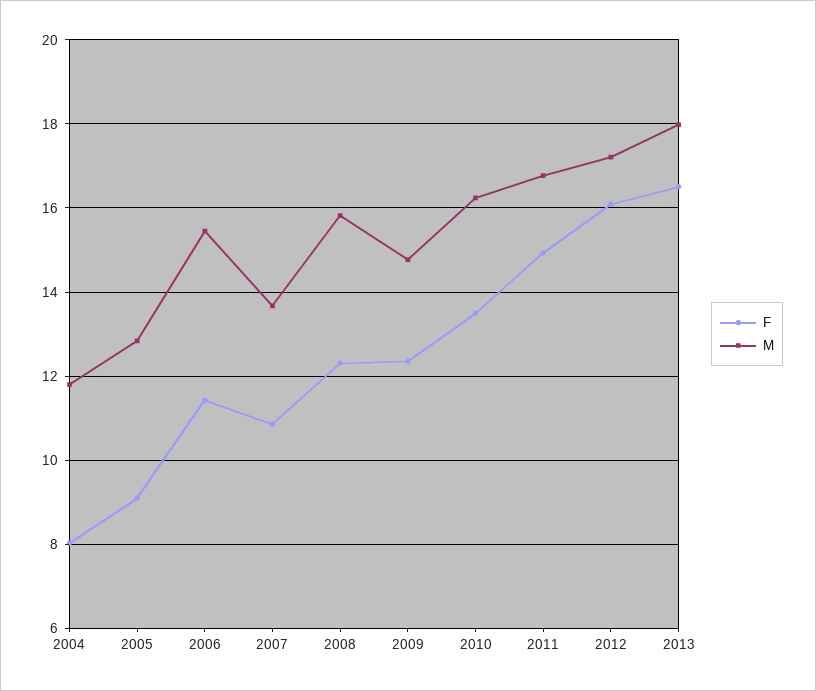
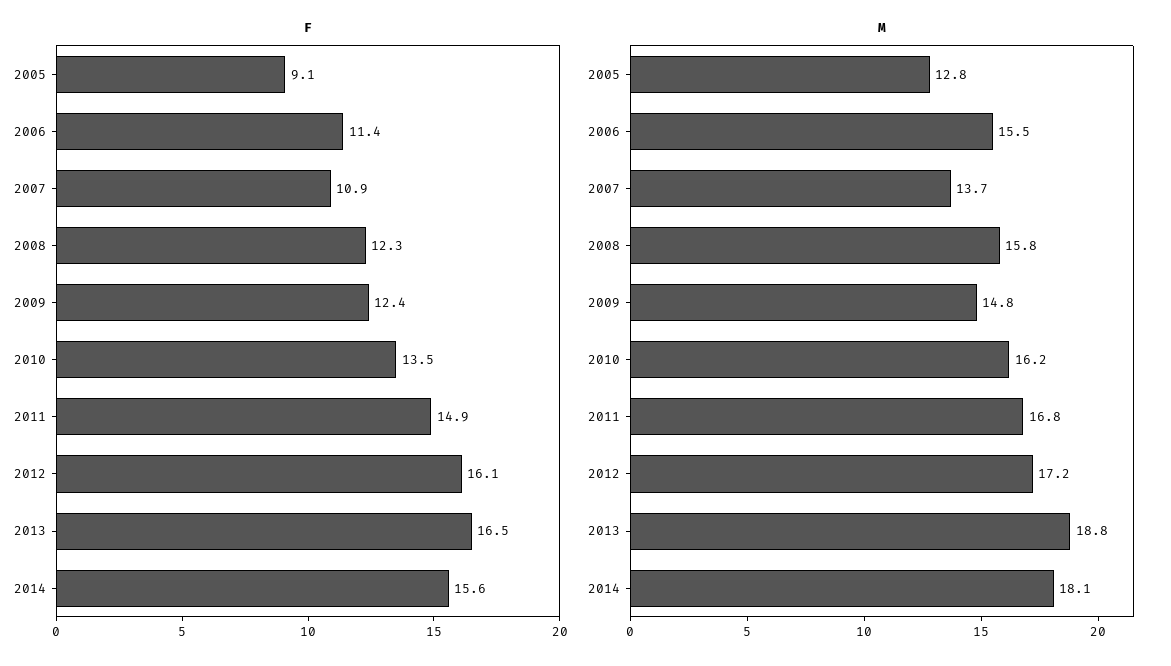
F, 2004: 8 -> none
M, 2004: 11.8 -> none
M, 2013: 18 -> 18.8
F, 2014: none -> 15.6
M, 2014: none -> 18.1

